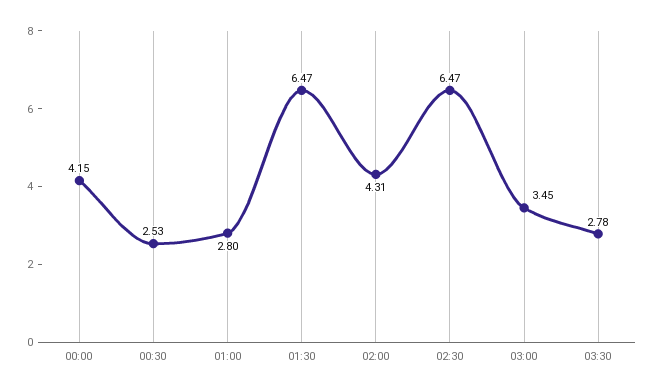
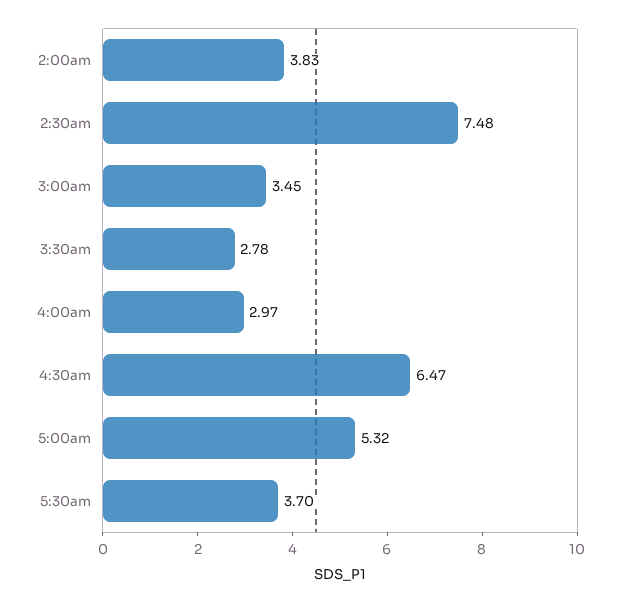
00:00: 4.15 -> none
00:30: 2.53 -> none
01:00: 2.8 -> none
01:30: 6.47 -> none
02:00: 4.31 -> 3.83
02:30: 6.47 -> 7.48
4:00am: none -> 2.97
4:30am: none -> 6.47
5:00am: none -> 5.32
5:30am: none -> 3.7

